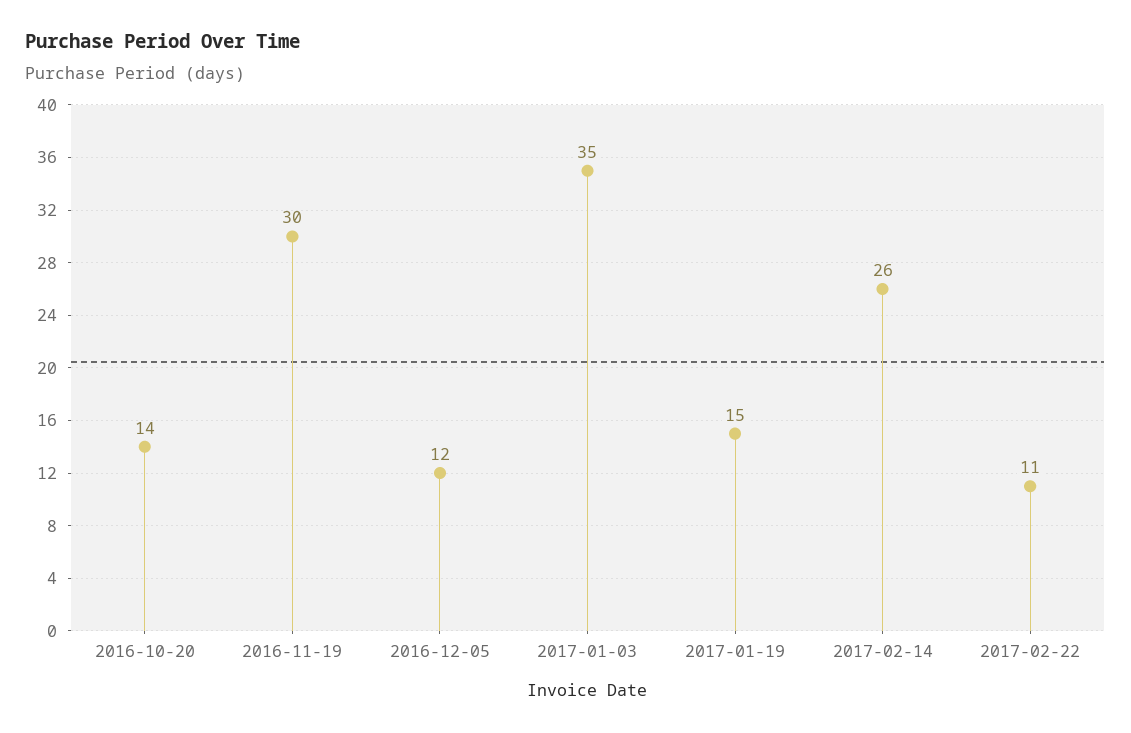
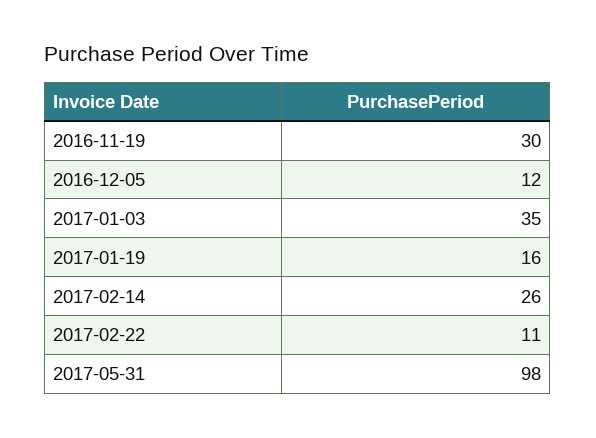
2016-10-20: 14 -> none
2017-01-19: 15 -> 16
2017-05-31: none -> 98

